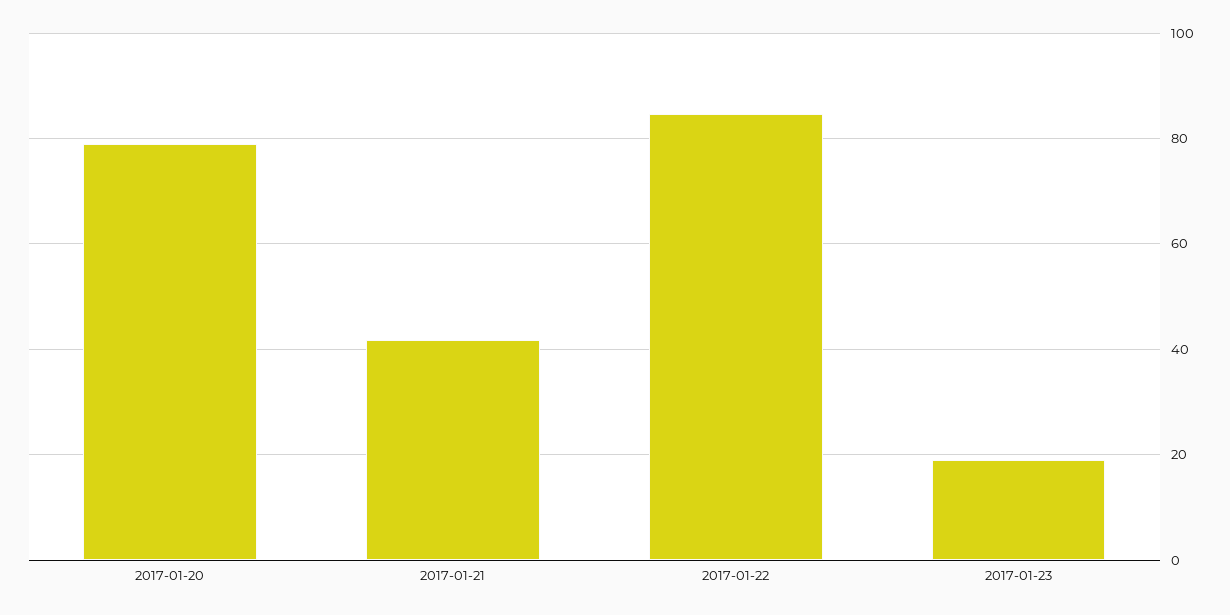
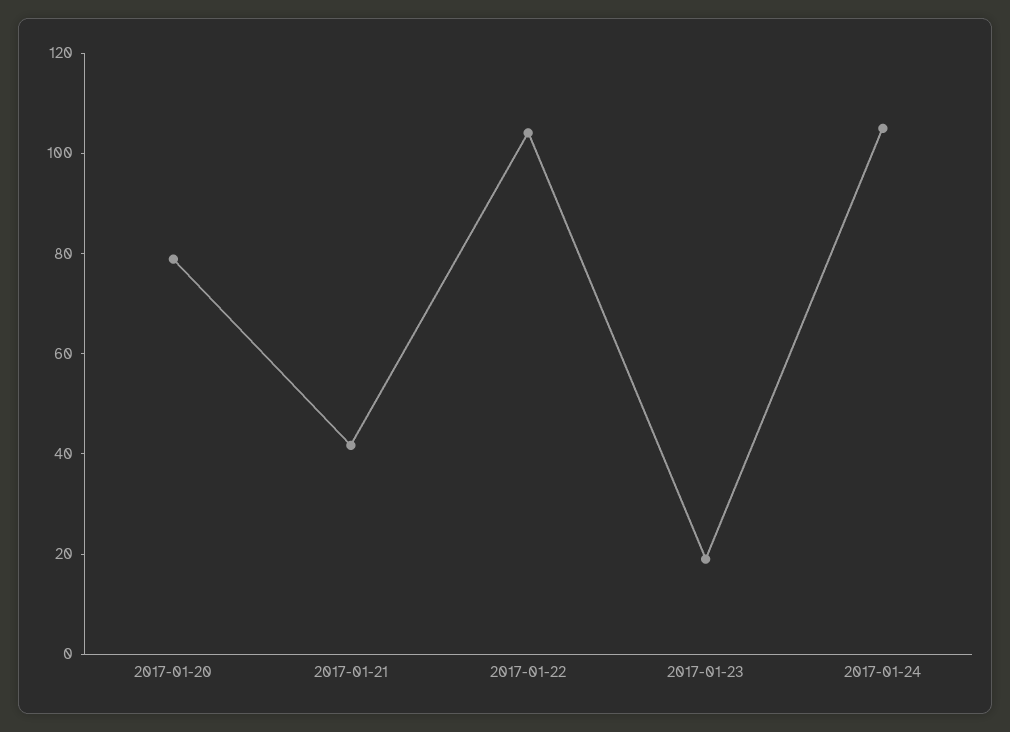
2017-01-22: 84 -> 105
2017-01-24: none -> 105

